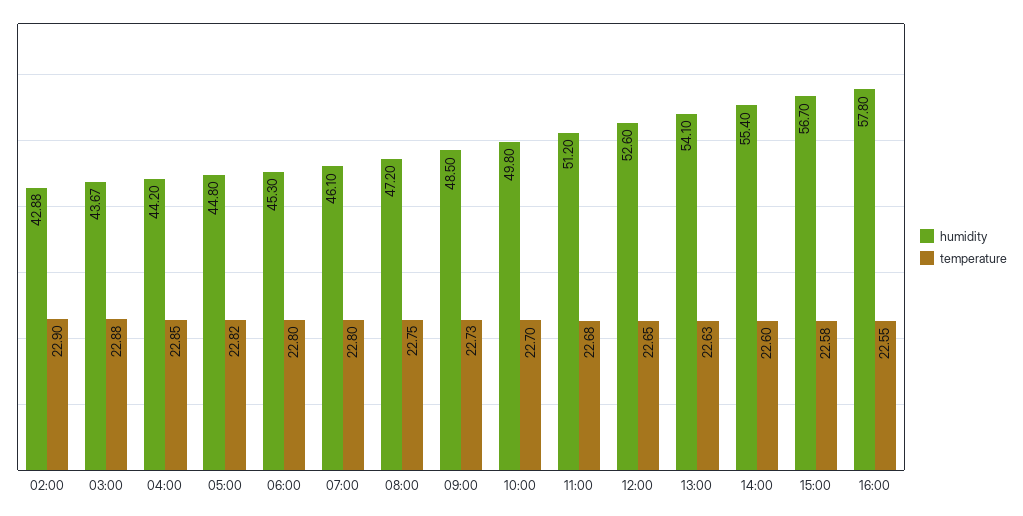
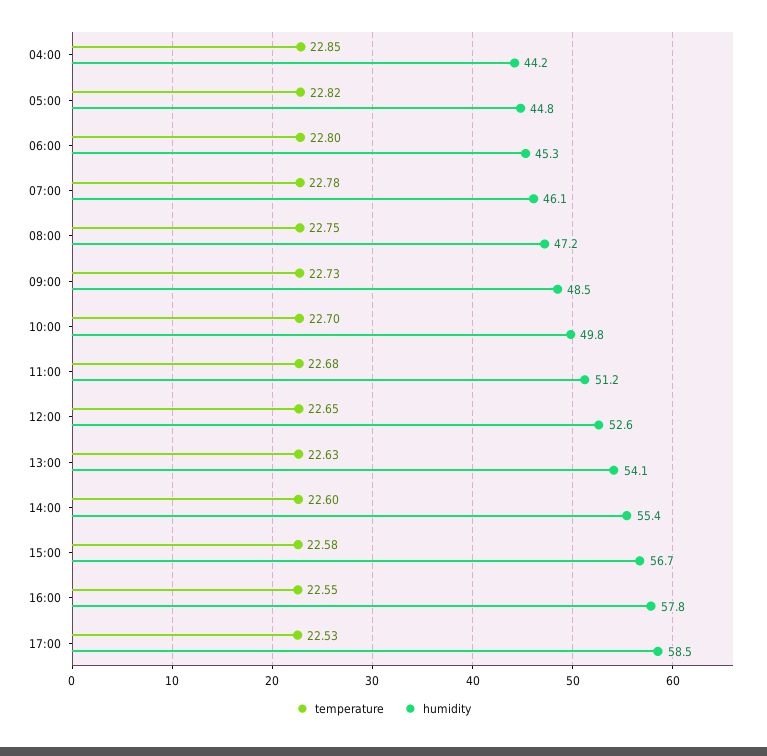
humidity, 02:00: 42.88 -> none
temperature, 02:00: 22.9 -> none
humidity, 03:00: 43.67 -> none
temperature, 03:00: 22.88 -> none
temperature, 07:00: 22.8 -> 22.78
temperature, 17:00: none -> 22.53
humidity, 17:00: none -> 58.5

